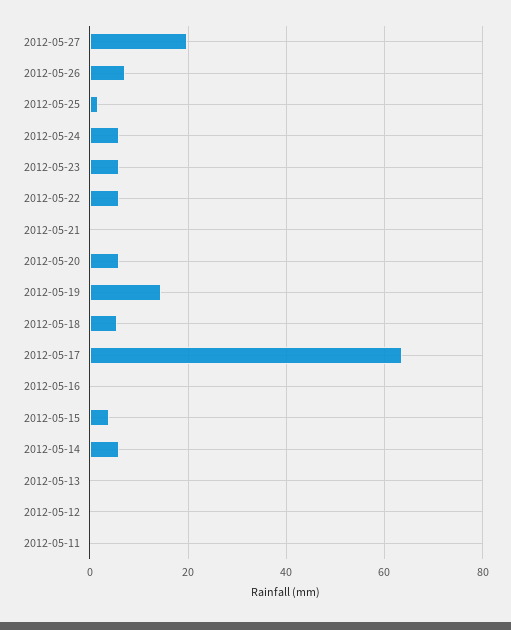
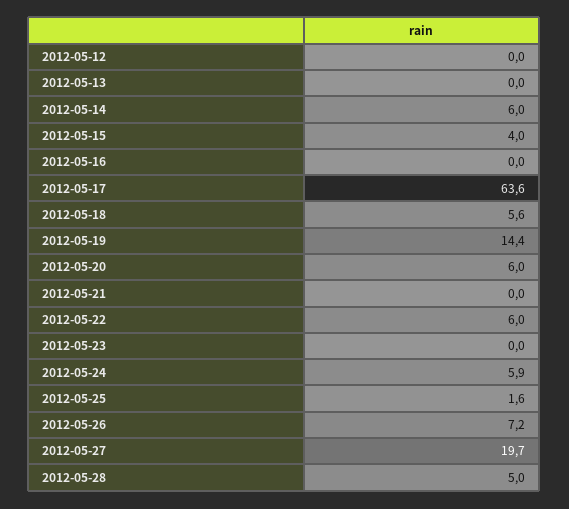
2012-05-23: 6 -> 0
2012-05-11: 0 -> none
2012-05-28: none -> 5

